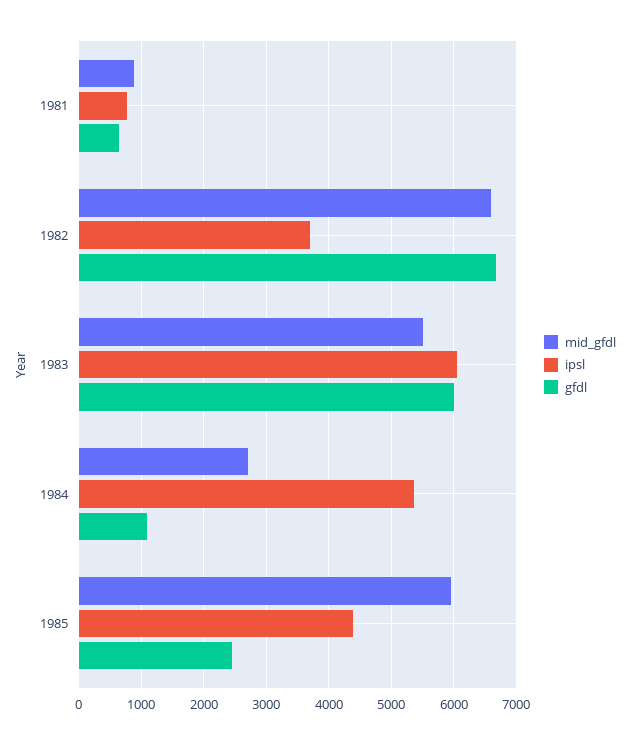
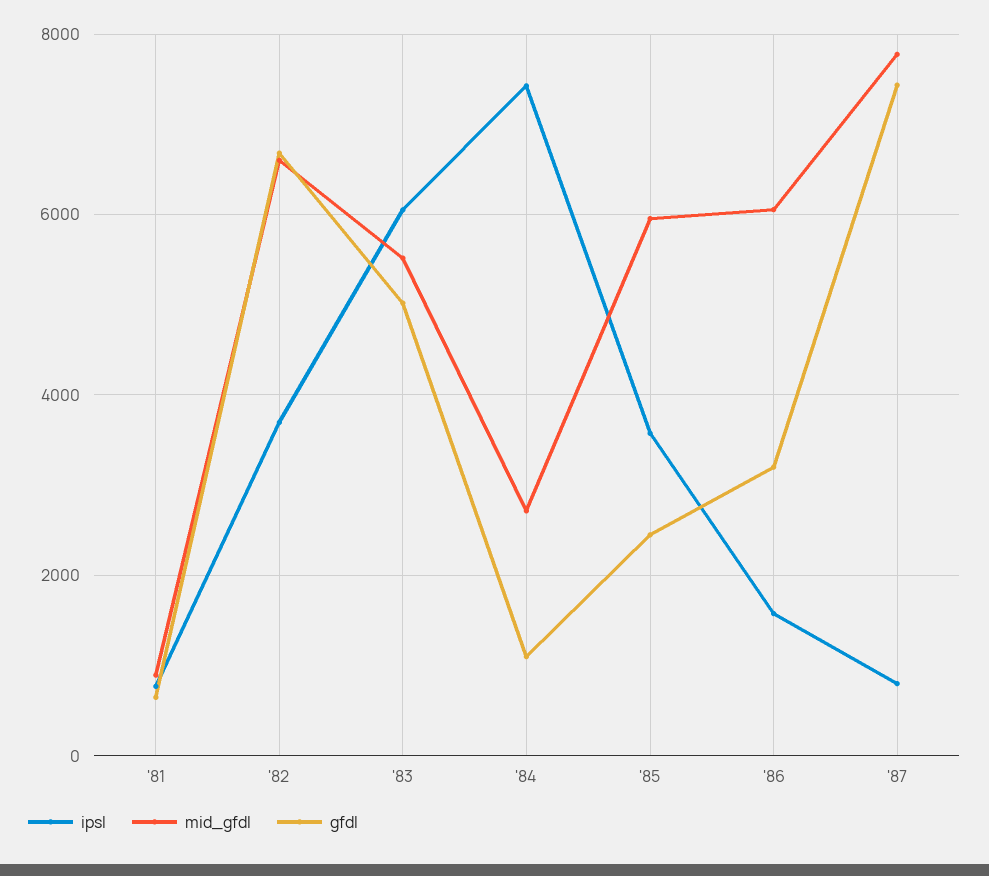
gfdl, 1983: 6000 -> 5000
ipsl, 1984: 5400 -> 7400
ipsl, 1985: 4400 -> 3600
ipsl, '86: none -> 1600
mid_gfdl, '86: none -> 6000
gfdl, '86: none -> 3200
ipsl, '87: none -> 800
mid_gfdl, '87: none -> 7800
gfdl, '87: none -> 7400

